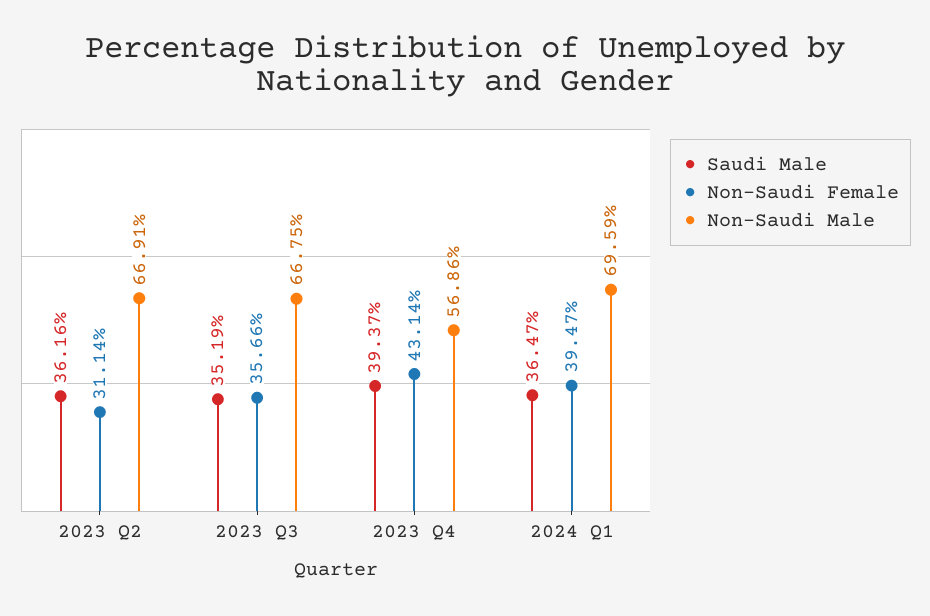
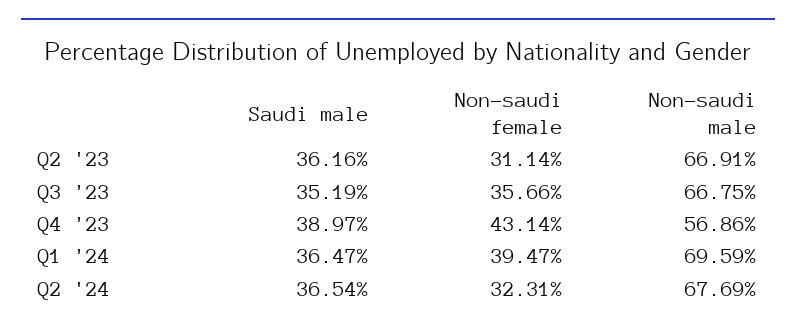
Saudi Male, 2023 Q4: 39.37 -> 38.97
Saudi Male, Q2 '24: none -> 36.54
Non-Saudi Female, Q2 '24: none -> 32.31
Non-Saudi Male, Q2 '24: none -> 67.69

